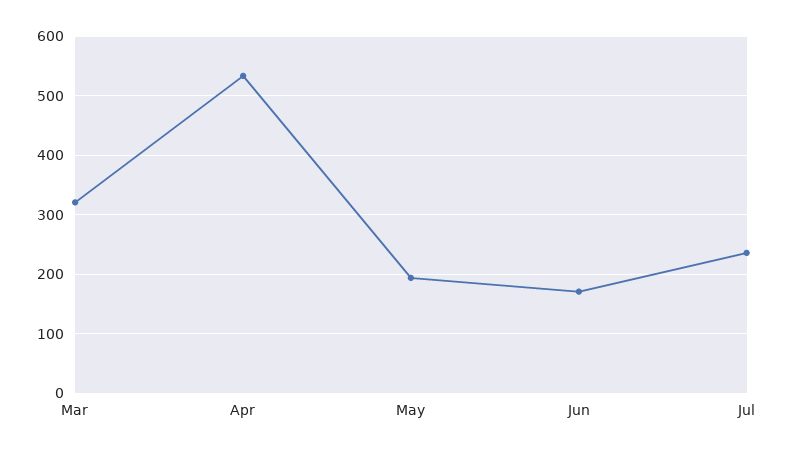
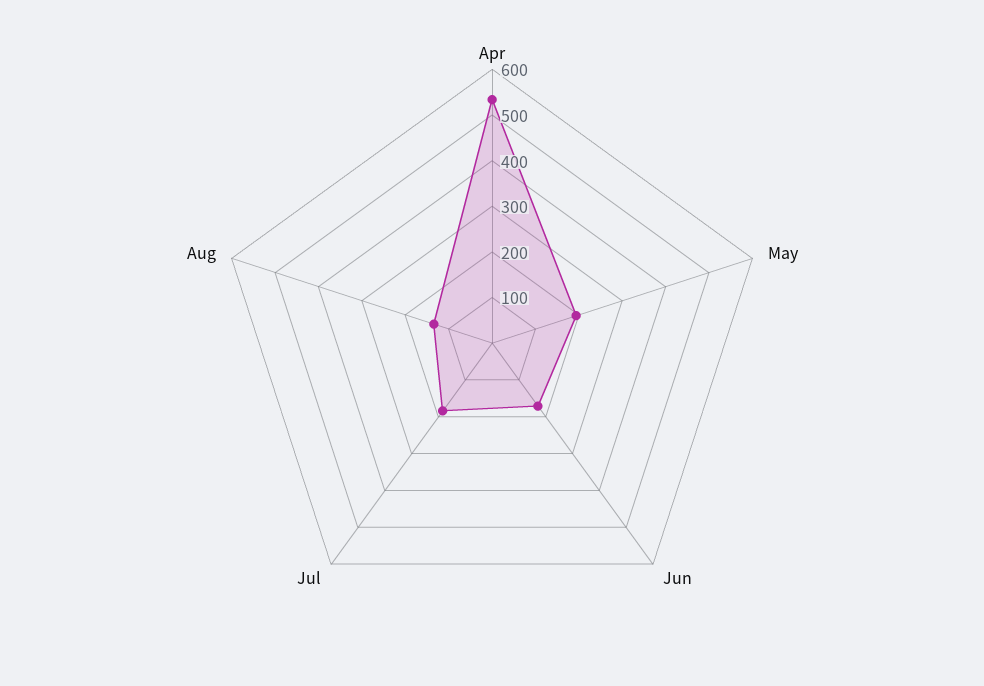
Mar: 320 -> none
Jul: 240 -> 180
Aug: none -> 140

